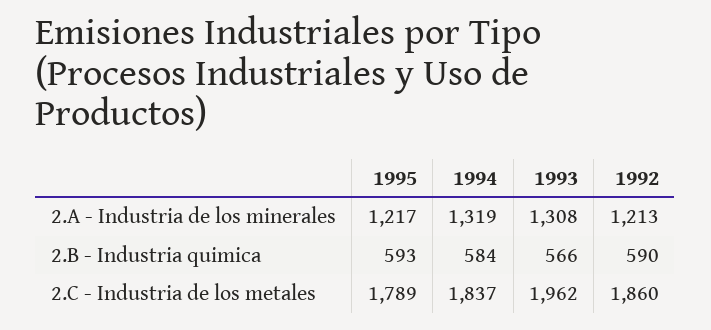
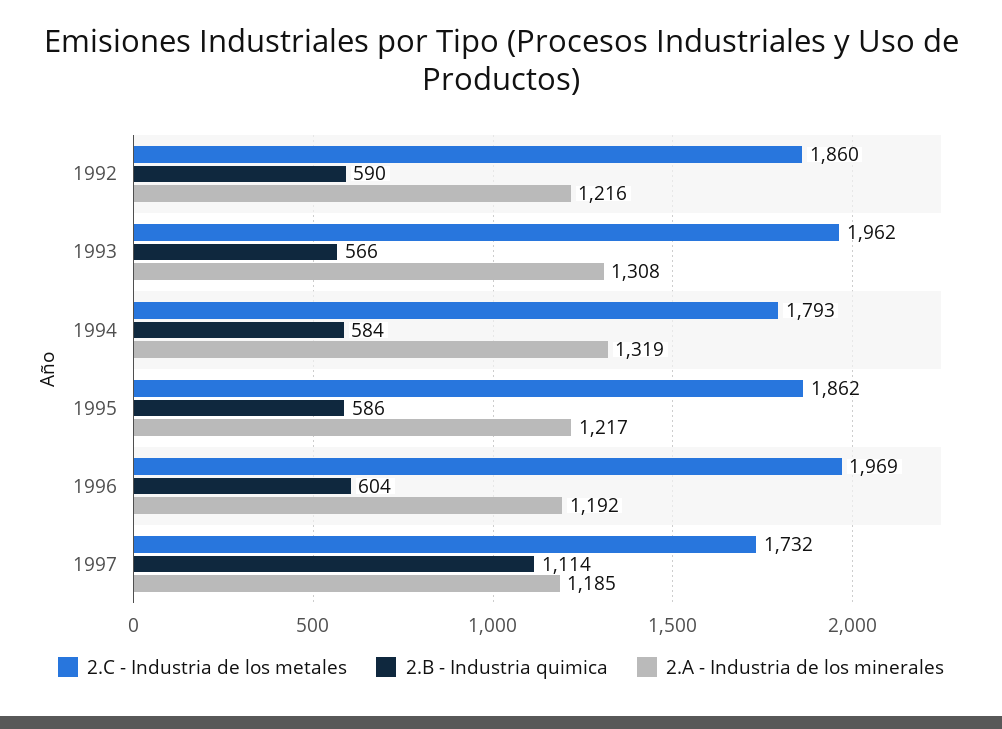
2.A - Industria de los minerales, 1992: 1213 -> 1216
2.B - Industria quimica, 1995: 593 -> 586
2.C - Industria de los metales, 1995: 1789 -> 1862
2.C - Industria de los metales, 1994: 1837 -> 1793
2.C - Industria de los metales, 1996: none -> 1969
2.B - Industria quimica, 1996: none -> 604
2.A - Industria de los minerales, 1996: none -> 1192
2.C - Industria de los metales, 1997: none -> 1732
2.B - Industria quimica, 1997: none -> 1114
2.A - Industria de los minerales, 1997: none -> 1185

